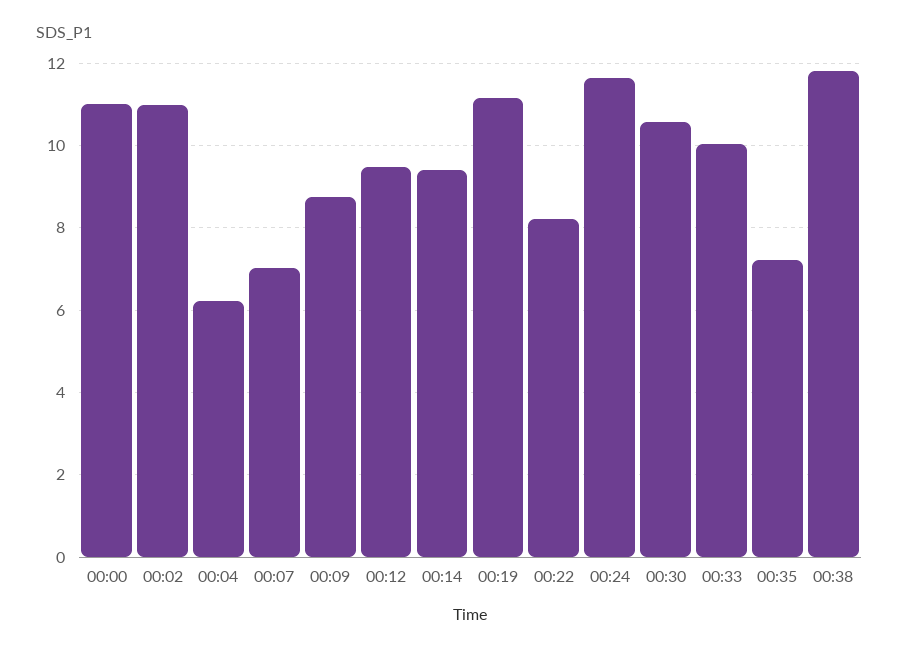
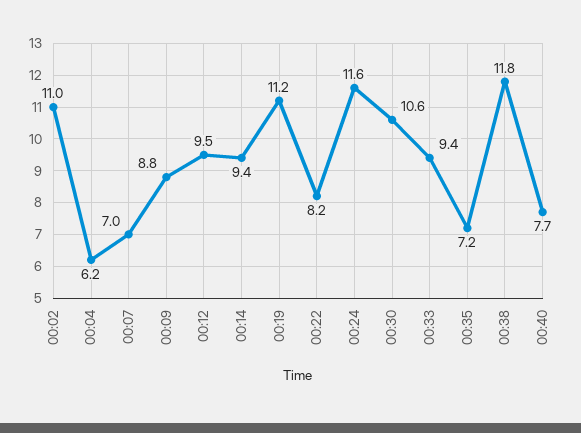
00:00: 11 -> none
00:33: 10 -> 9.4
00:40: none -> 7.7

